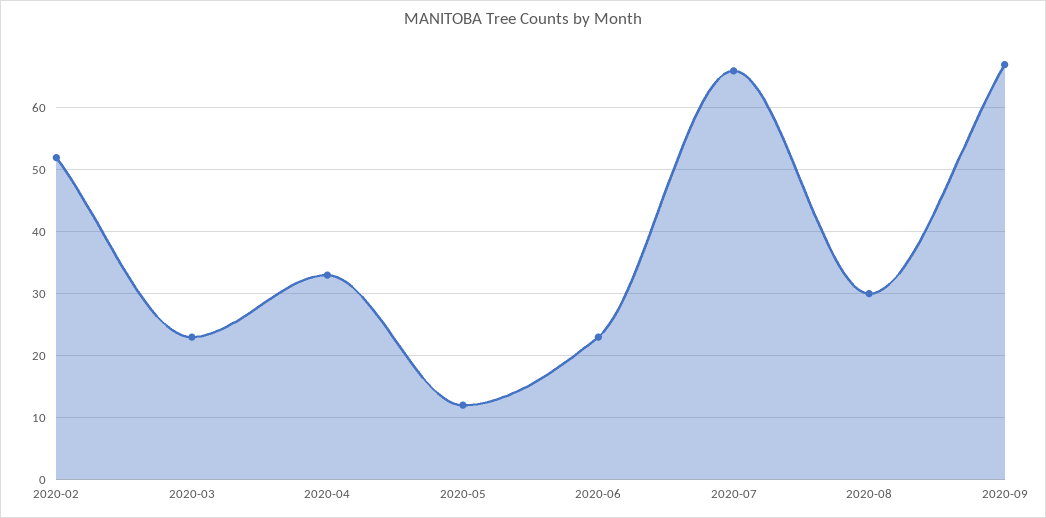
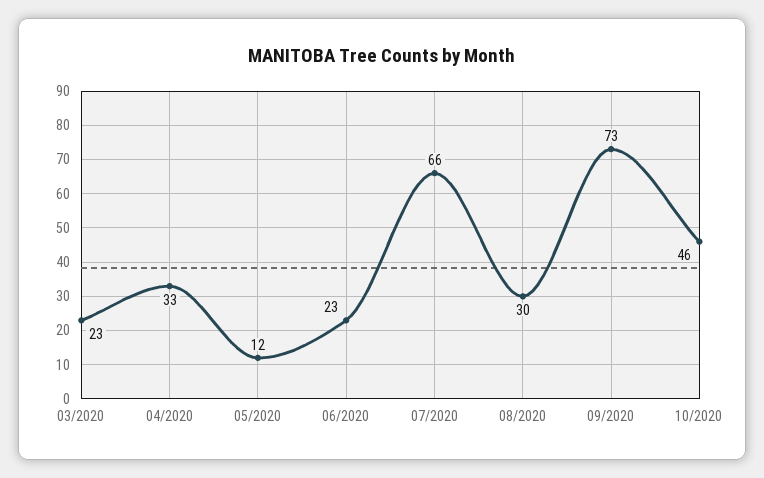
2020-02: 52 -> none
2020-09: 67 -> 73
10/2020: none -> 46

